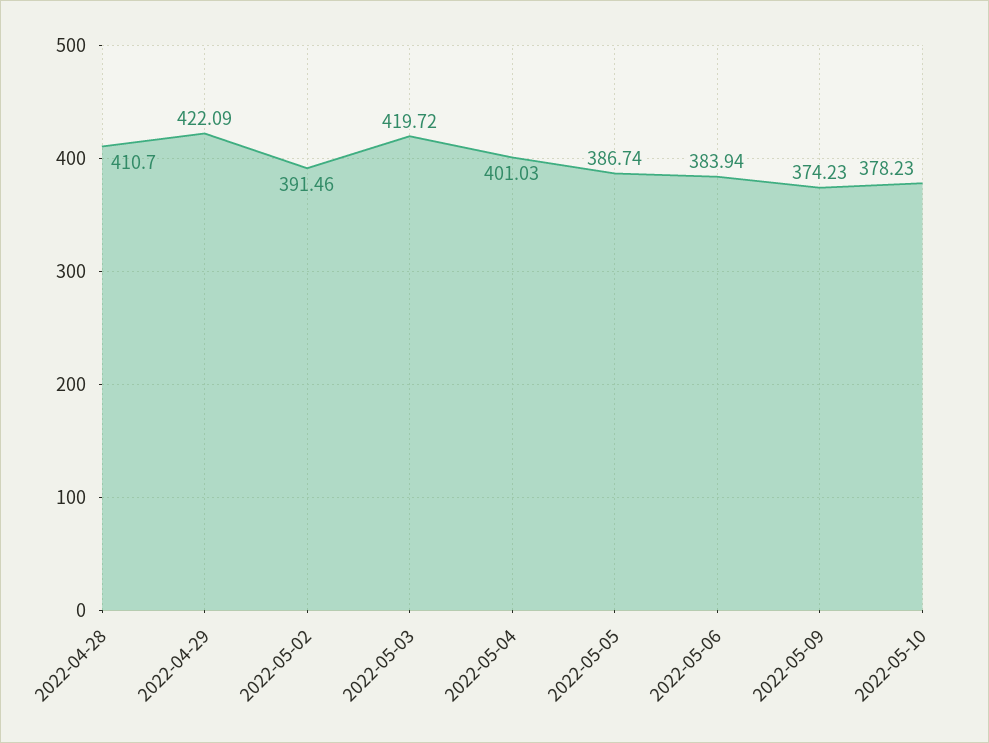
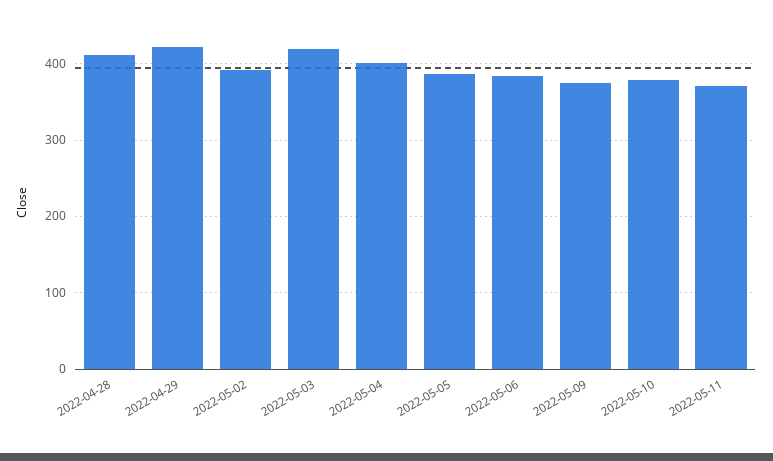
2022-05-11: none -> 370

